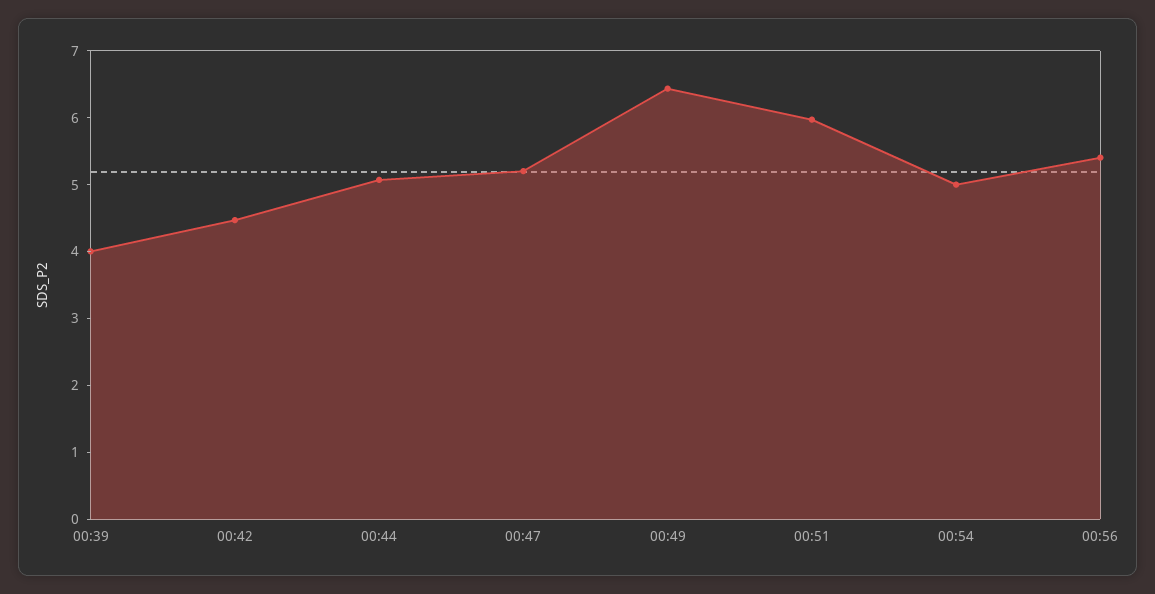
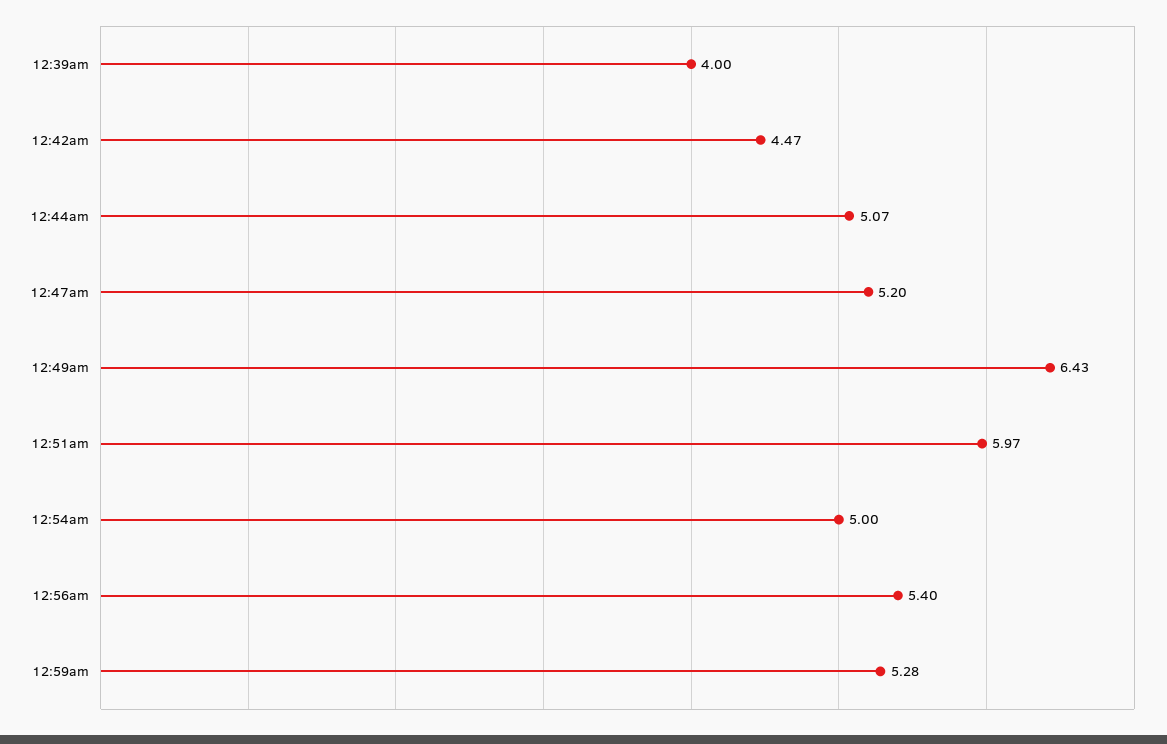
12:59am: none -> 5.28

